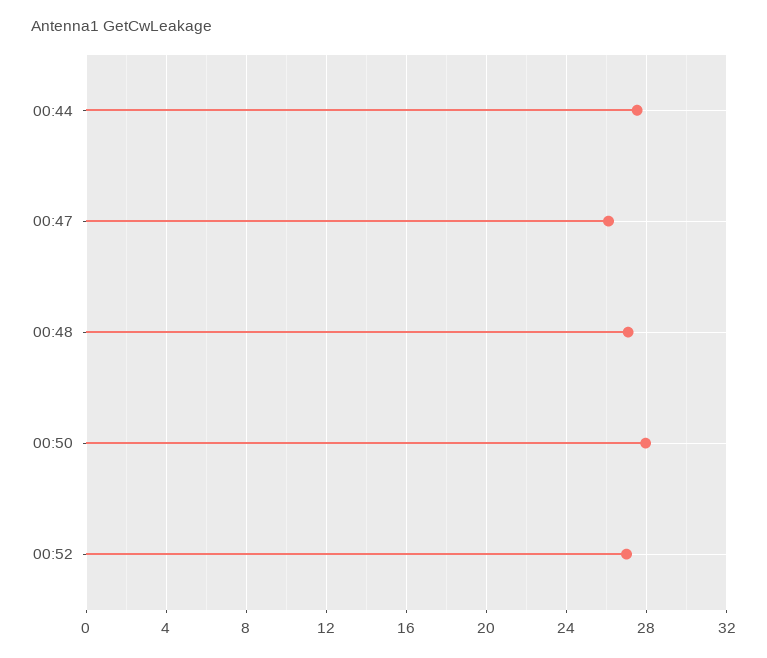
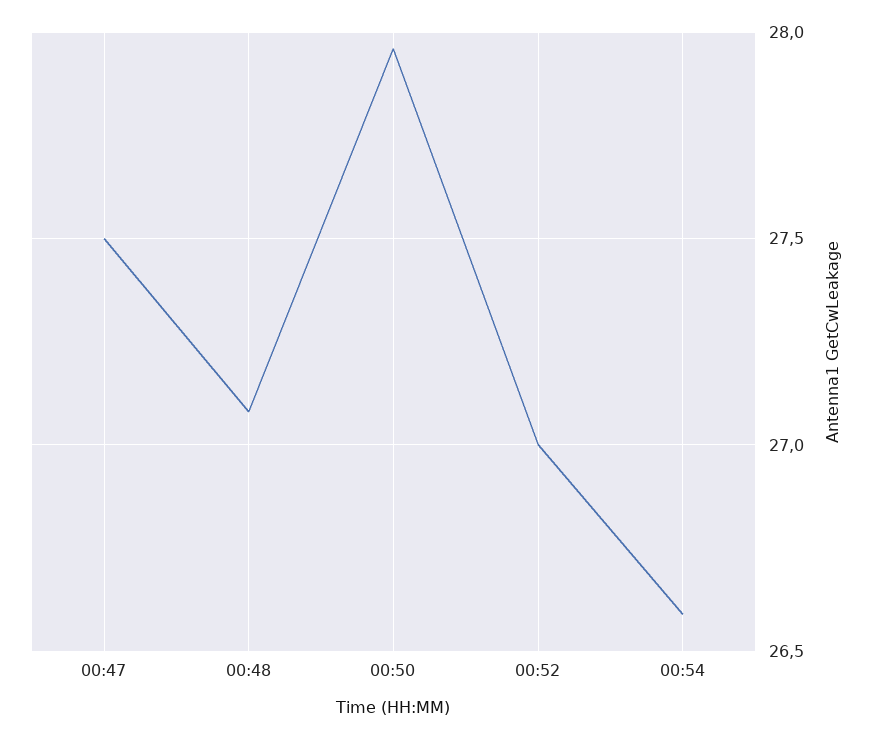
00:44: 27.5 -> none
00:47: 26 -> 27.5
00:54: none -> 26.6

